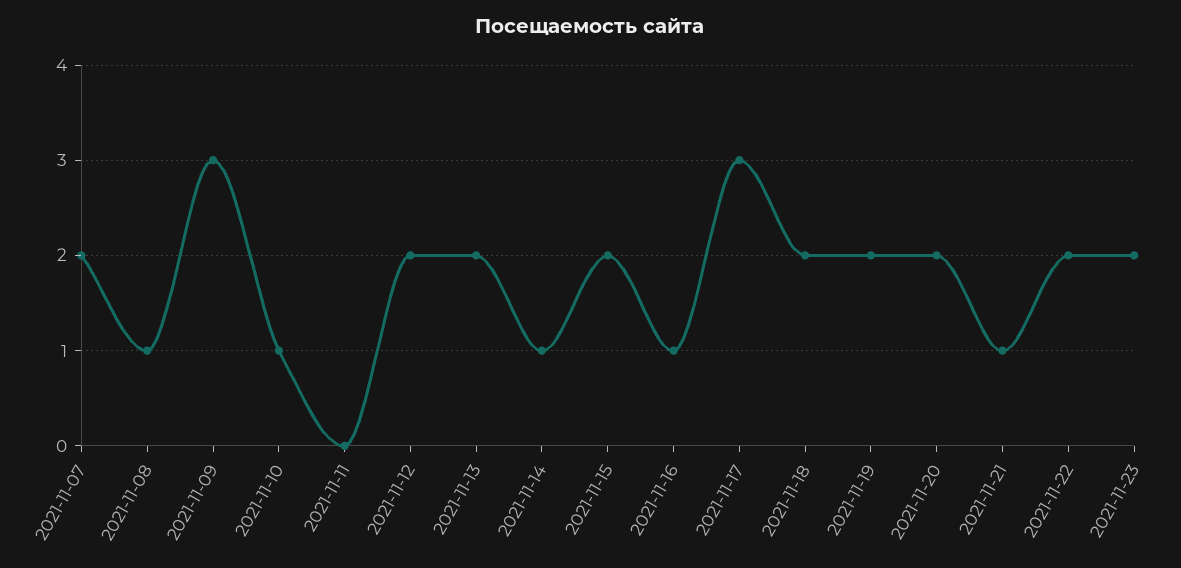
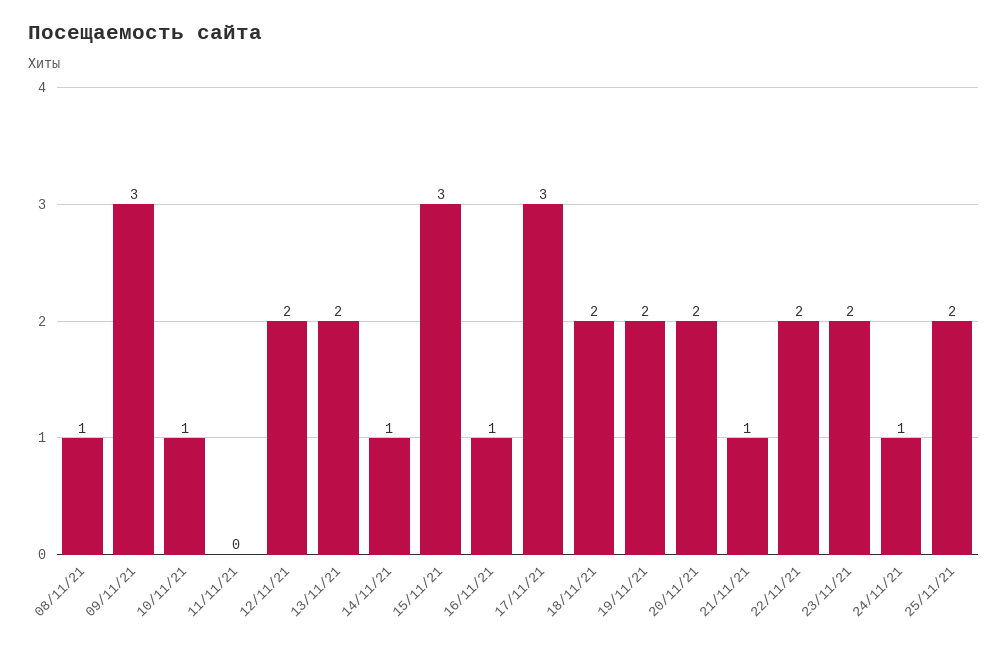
2021-11-07: 2 -> none
2021-11-15: 2 -> 3
24/11/21: none -> 1
25/11/21: none -> 2

